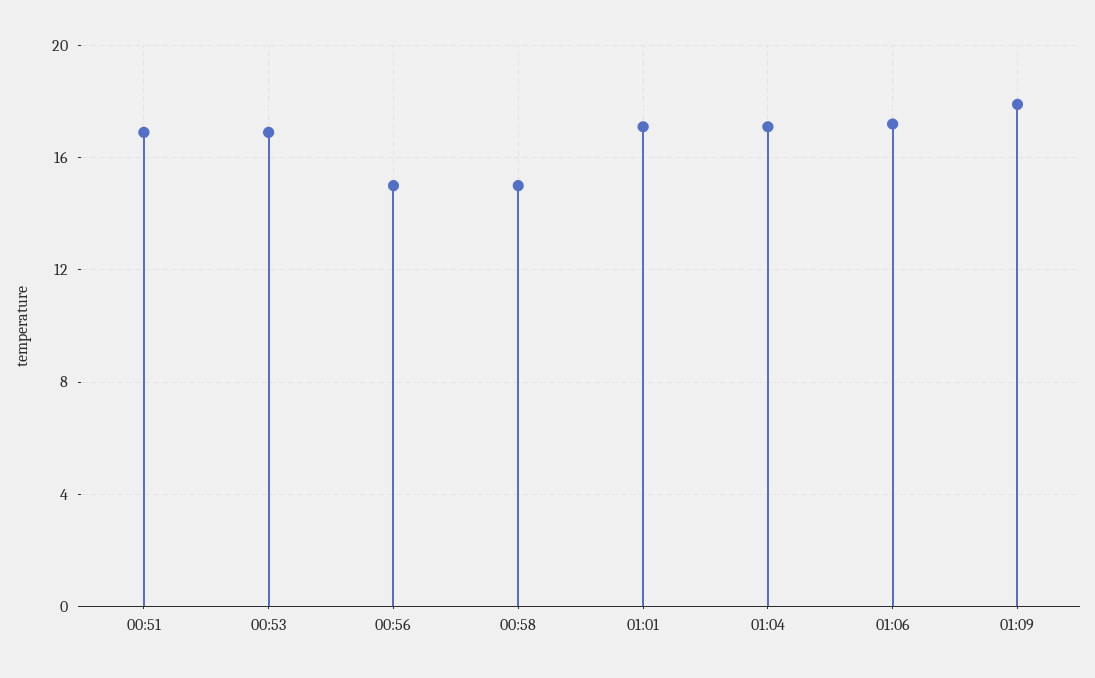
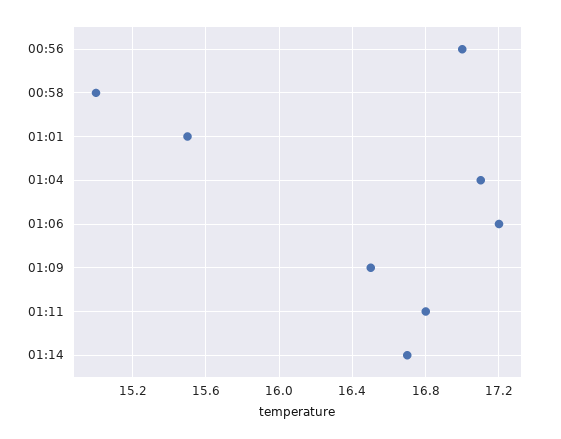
00:51: 17 -> none
00:53: 17 -> none
00:56: 15 -> 17
01:01: 17 -> 15.5
01:09: 18 -> 16.5
01:11: none -> 16.8
01:14: none -> 16.7

